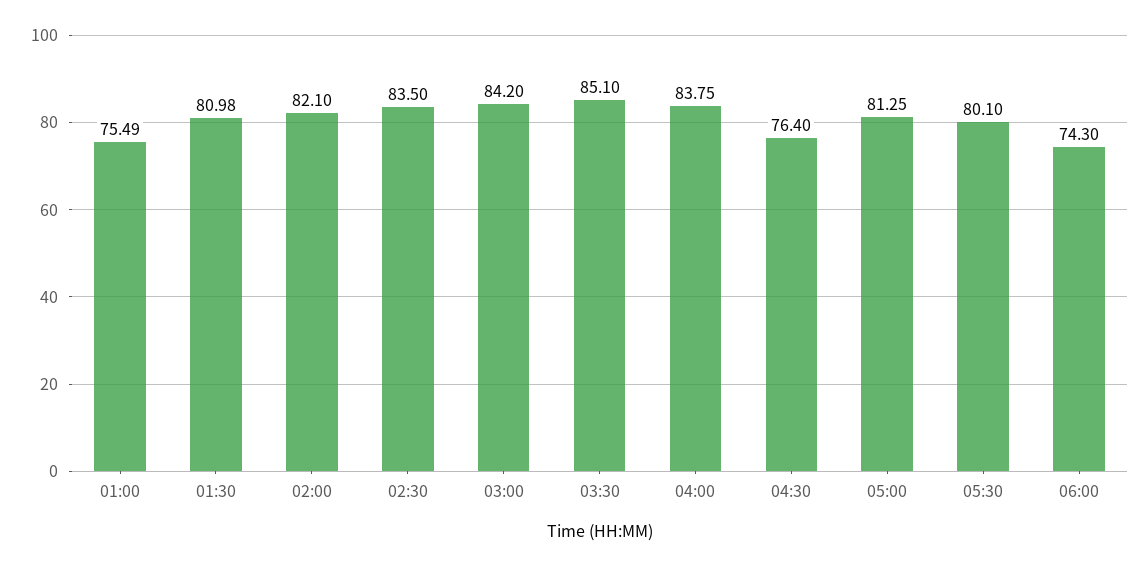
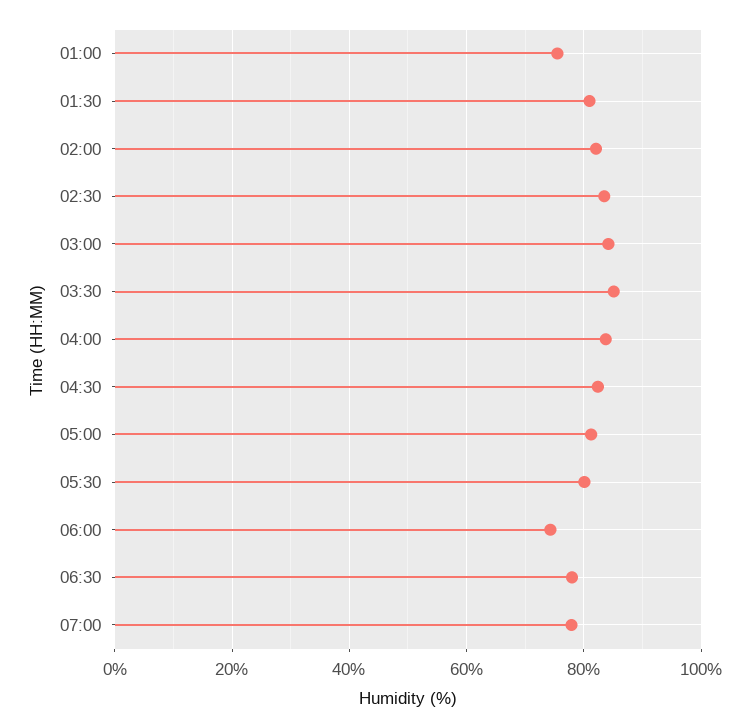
04:30: 76.4 -> 82
06:30: none -> 78
07:00: none -> 78

